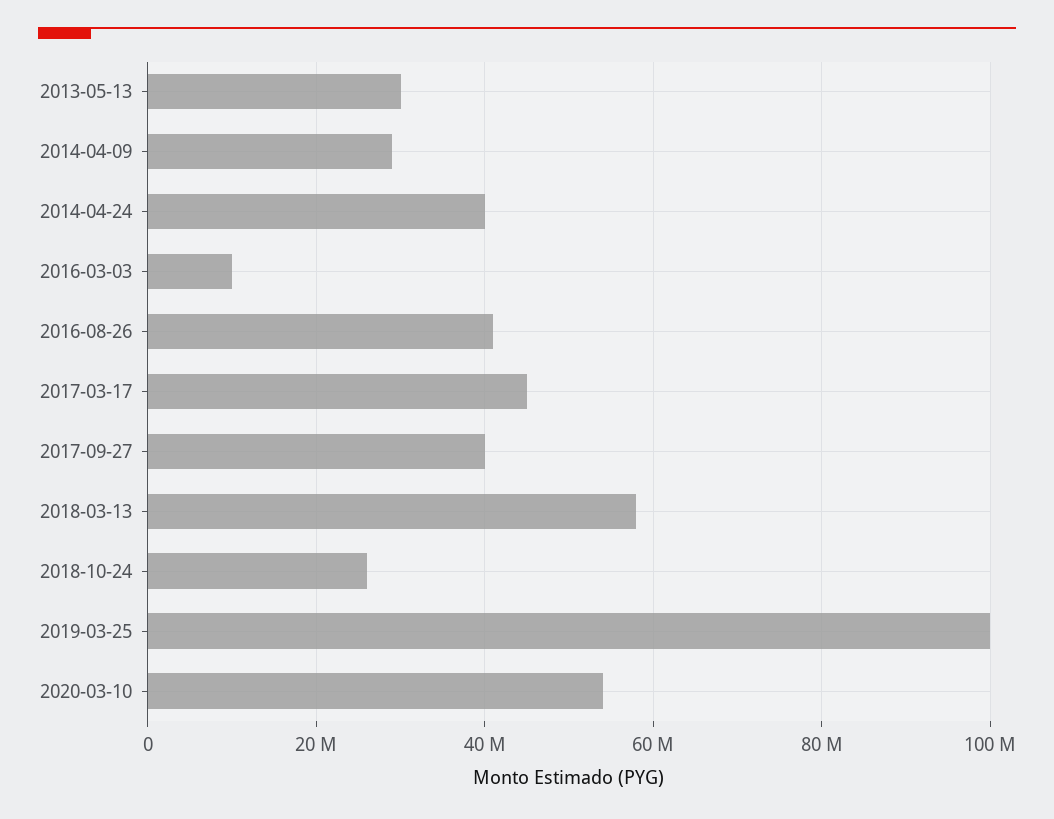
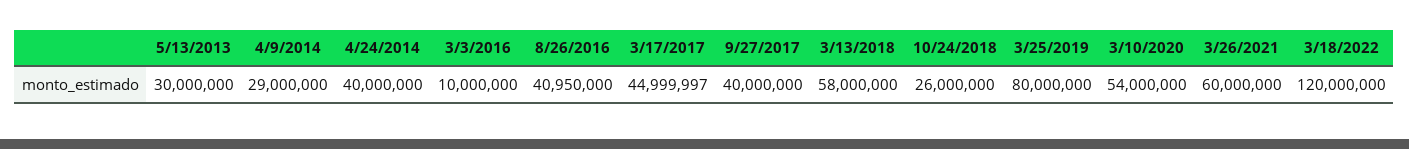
2019-03-25: 100000000 -> 80000000
3/26/2021: none -> 60000000
3/18/2022: none -> 120000000

